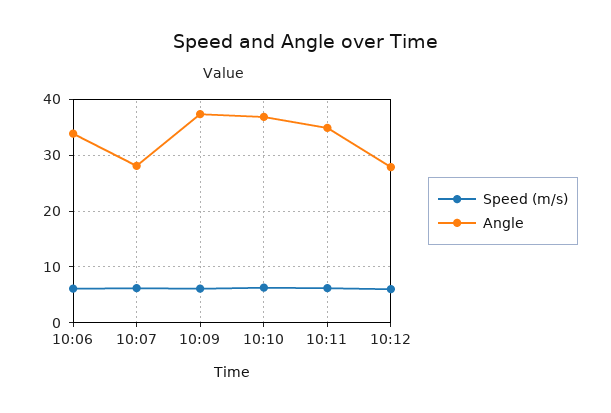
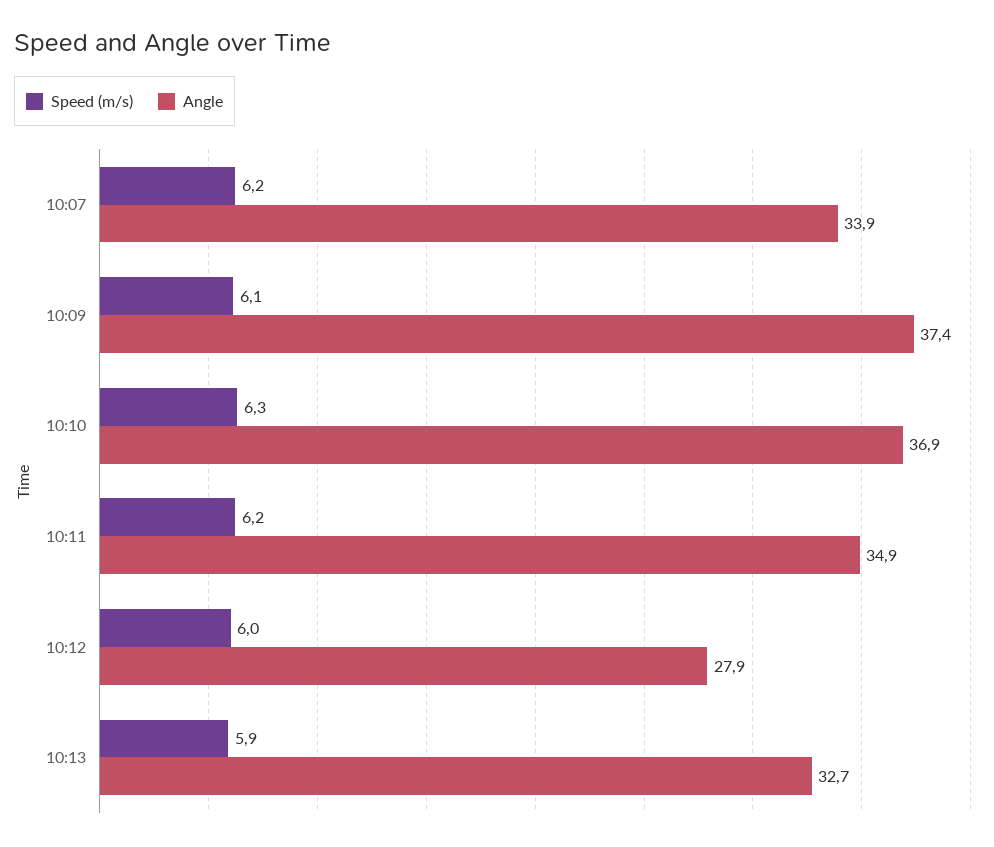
Speed (m/s), 10:06: 6 -> none
Angle, 10:06: 34 -> none
Angle, 10:07: 28 -> 33.9
Speed (m/s), 10:13: none -> 5.9
Angle, 10:13: none -> 32.7

